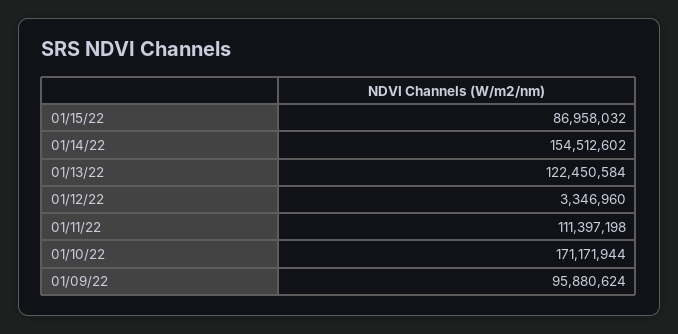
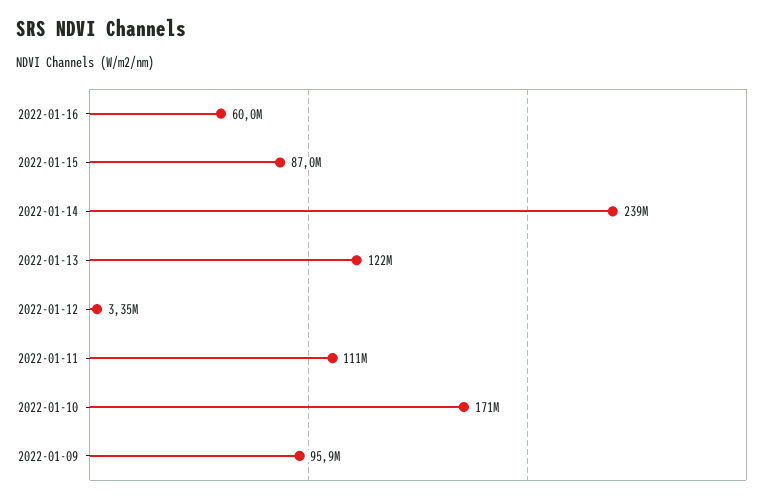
01/14/22: 154512602 -> 239000000
2022-01-16: none -> 60000000

